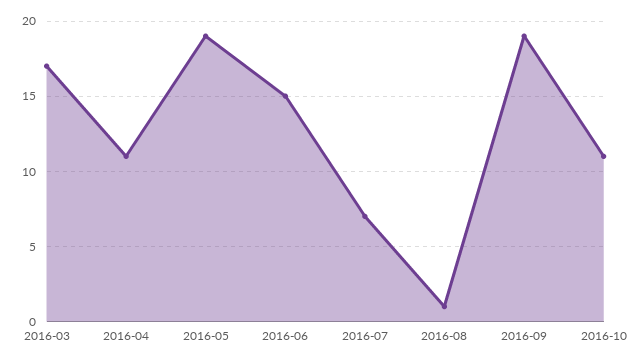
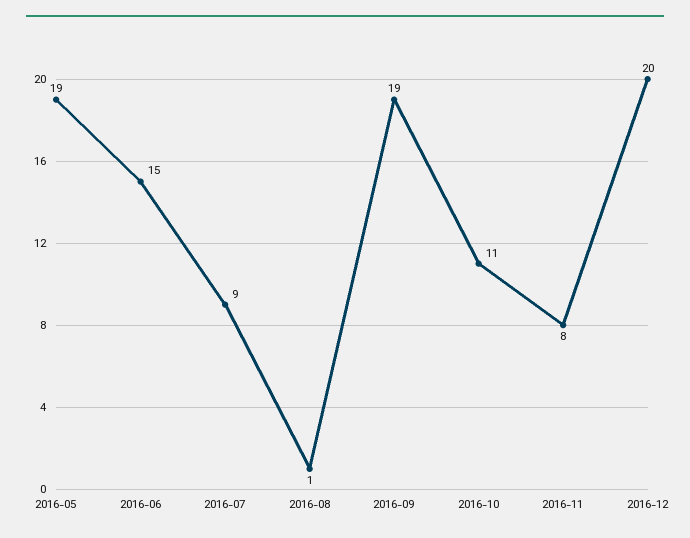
2016-03: 17 -> none
2016-04: 11 -> none
2016-07: 7 -> 9
2016-11: none -> 8
2016-12: none -> 20

